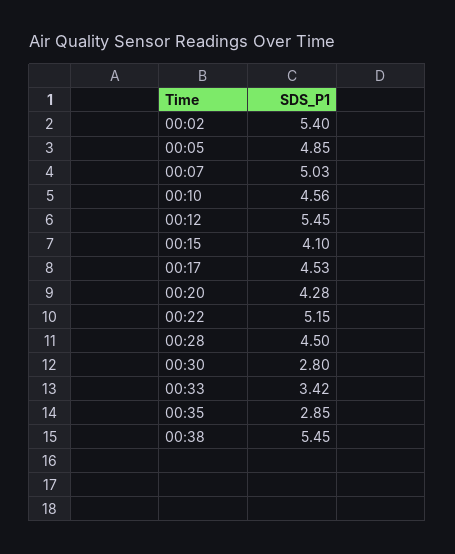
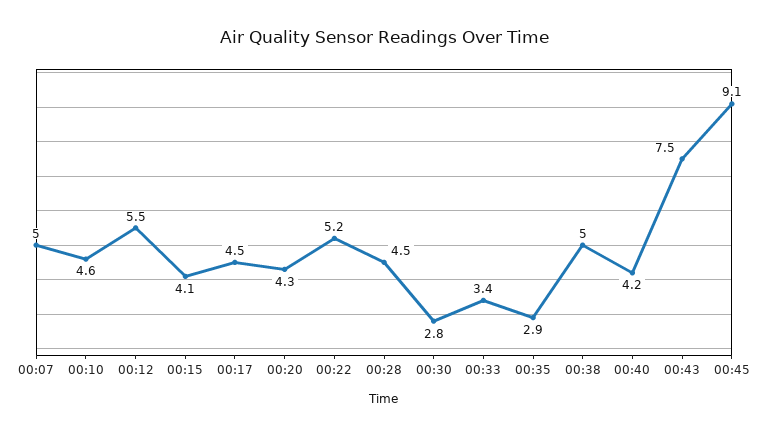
00:02: 5.4 -> none
00:05: 4.85 -> none
00:38: 5.45 -> 5
00:40: none -> 4.2
00:43: none -> 7.5
00:45: none -> 9.1

